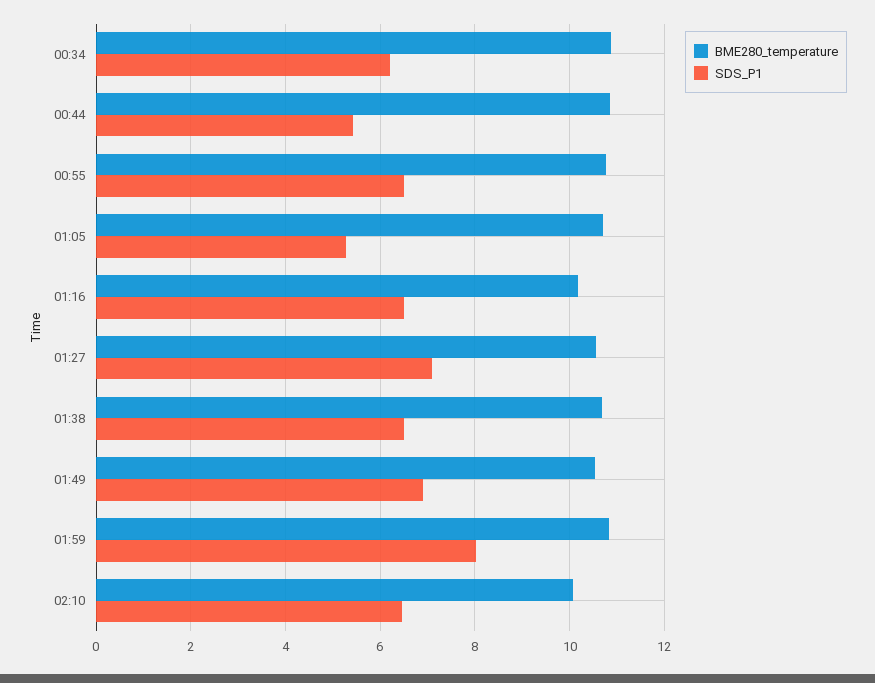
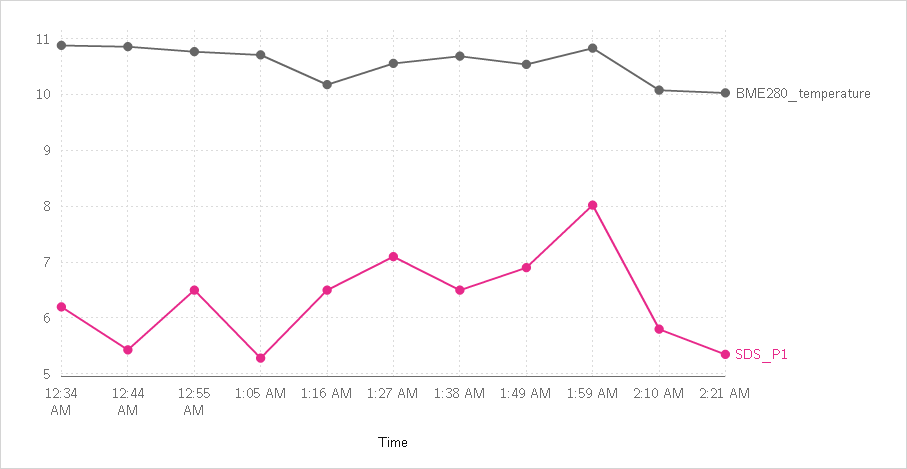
SDS_P1, 02:10: 6.4 -> 5.8
BME280_temperature, 2:21 AM: none -> 10
SDS_P1, 2:21 AM: none -> 5.4

